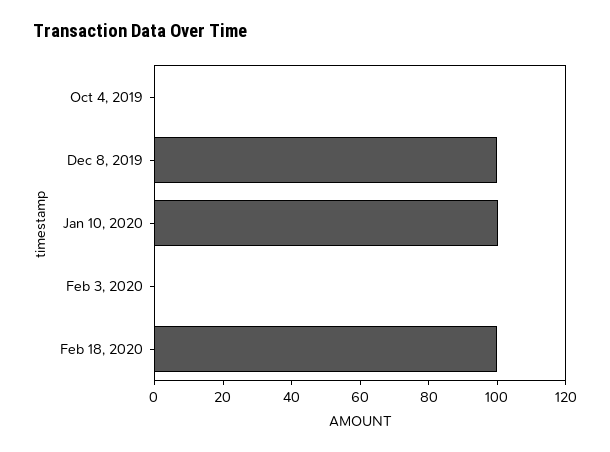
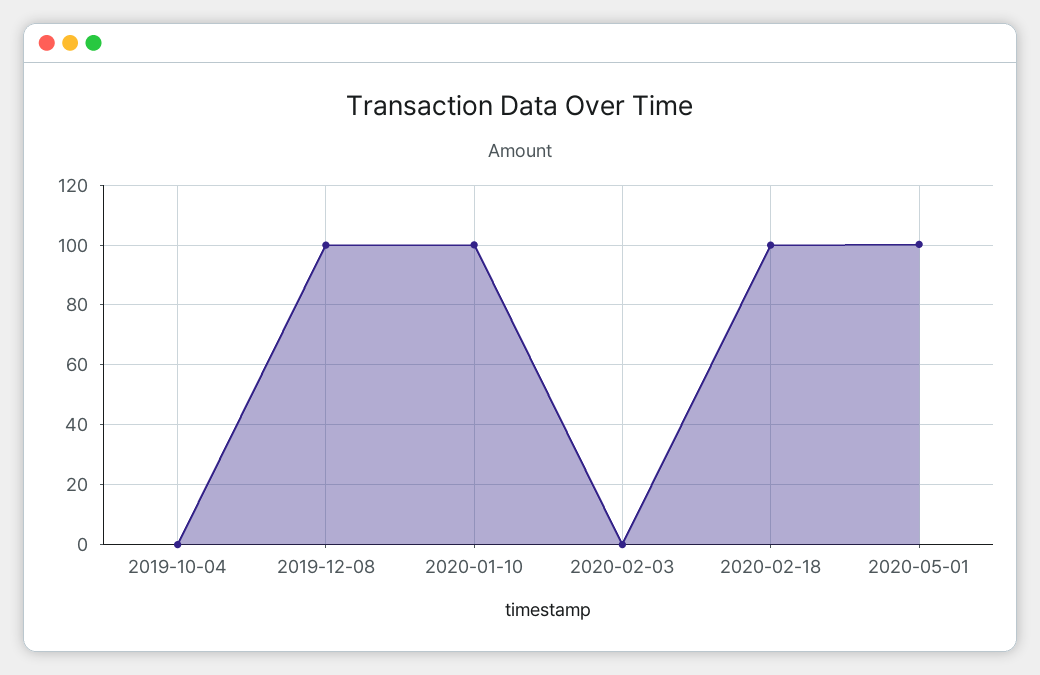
2020-05-01: none -> 100

